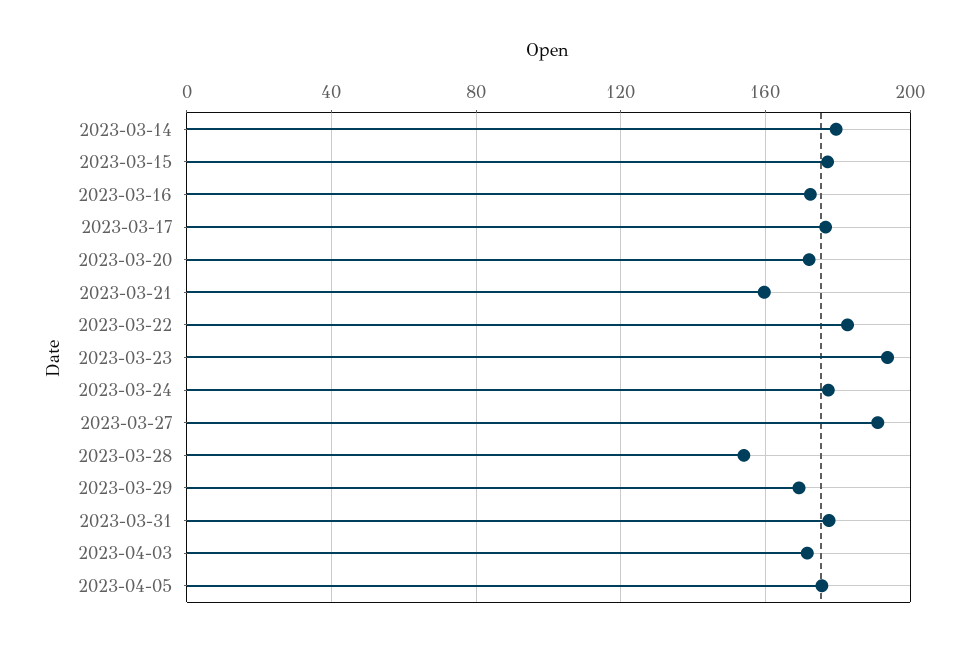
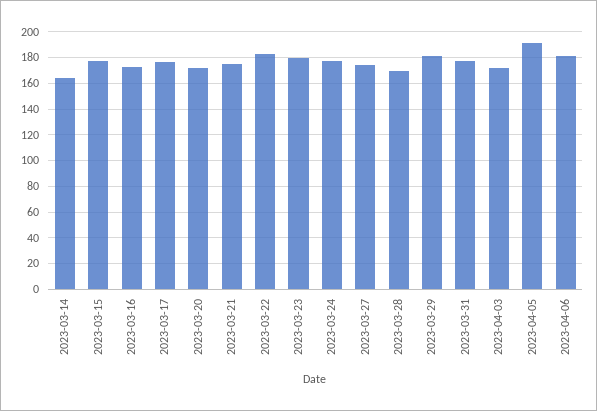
2023-03-14: 180 -> 165
2023-03-21: 160 -> 175
2023-03-23: 195 -> 180
2023-03-27: 190 -> 175
2023-03-28: 155 -> 170
2023-03-29: 170 -> 180
2023-04-05: 175 -> 190
2023-04-06: none -> 180

